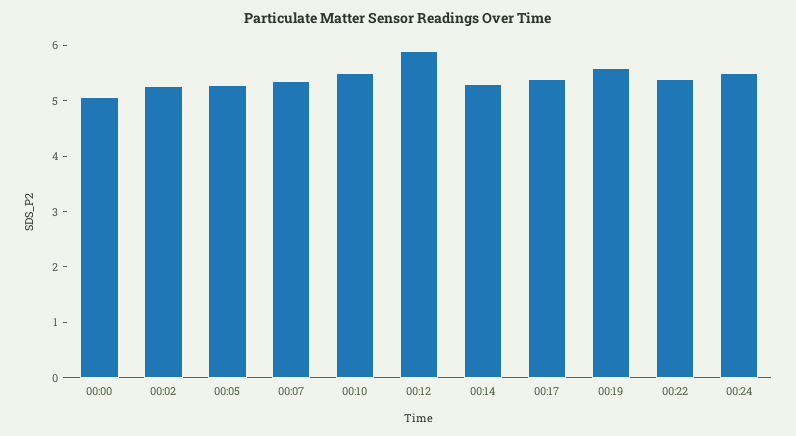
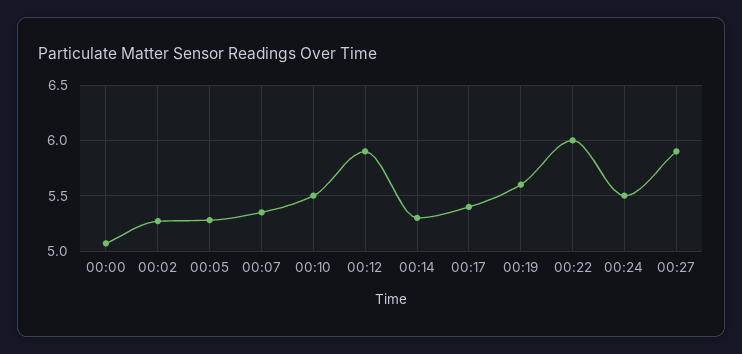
00:22: 5.4 -> 6
00:27: none -> 5.9

